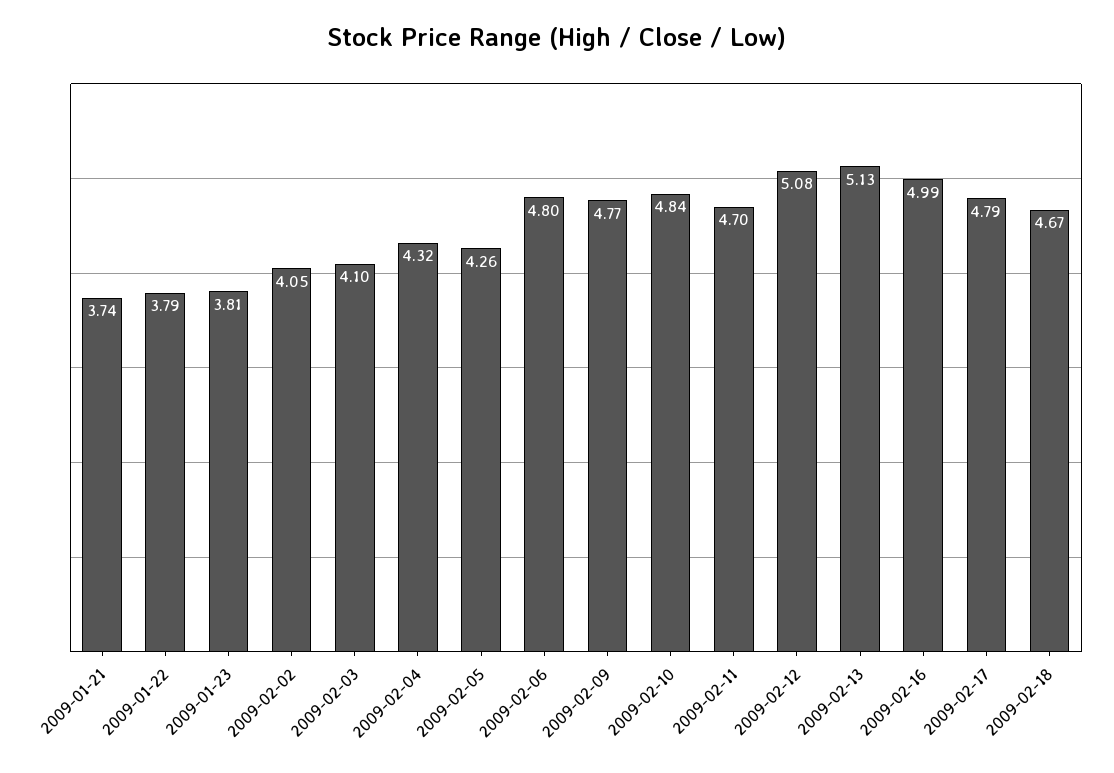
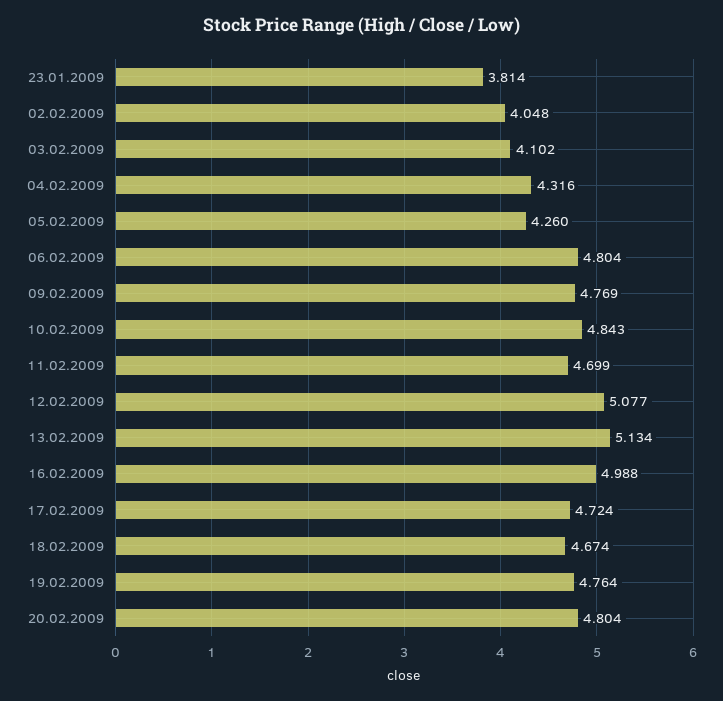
2009-01-21: 3.74 -> none
2009-01-22: 3.79 -> none
2009-02-17: 4.79 -> 4.724
19.02.2009: none -> 4.764
20.02.2009: none -> 4.804

